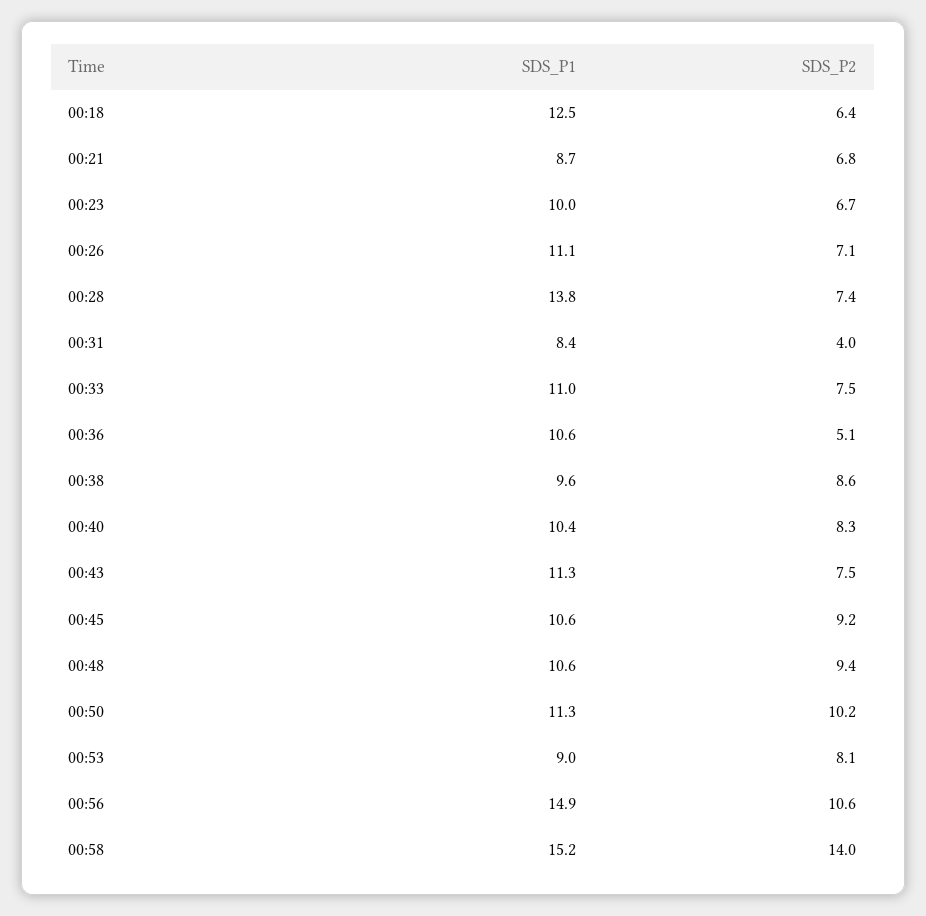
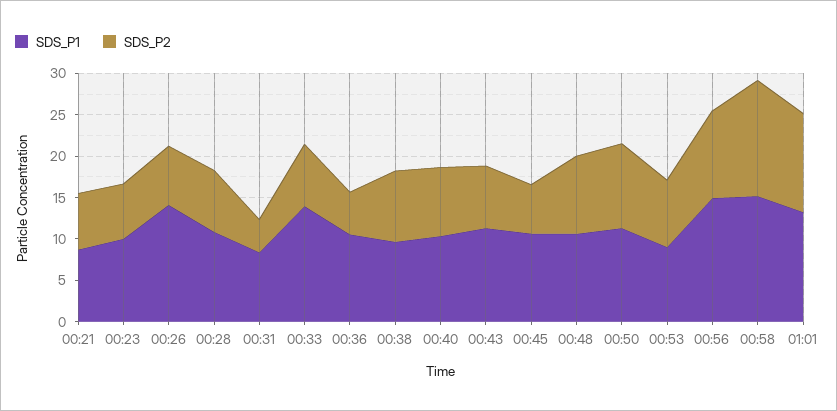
SDS_P1, 00:18: 12.5 -> none
SDS_P2, 00:18: 6.4 -> none
SDS_P1, 00:26: 11.1 -> 14
SDS_P1, 00:28: 13.8 -> 11
SDS_P1, 00:33: 11 -> 14
SDS_P2, 00:45: 9.2 -> 6
SDS_P1, 01:01: none -> 13
SDS_P2, 01:01: none -> 12

